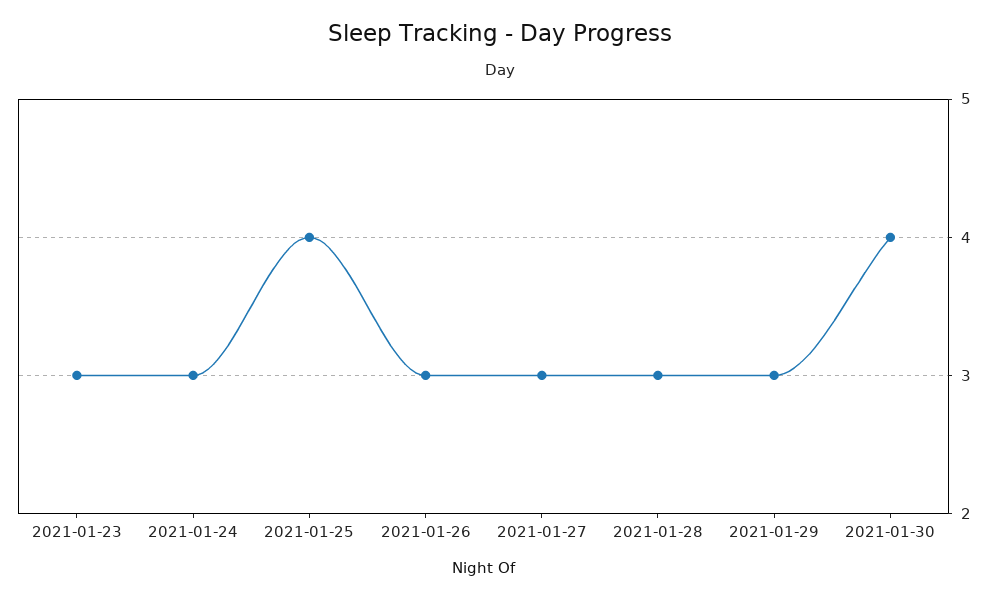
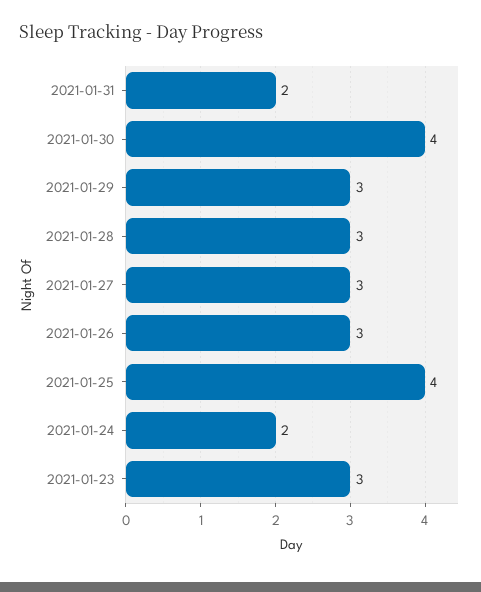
2021-01-24: 3 -> 2
2021-01-31: none -> 2

